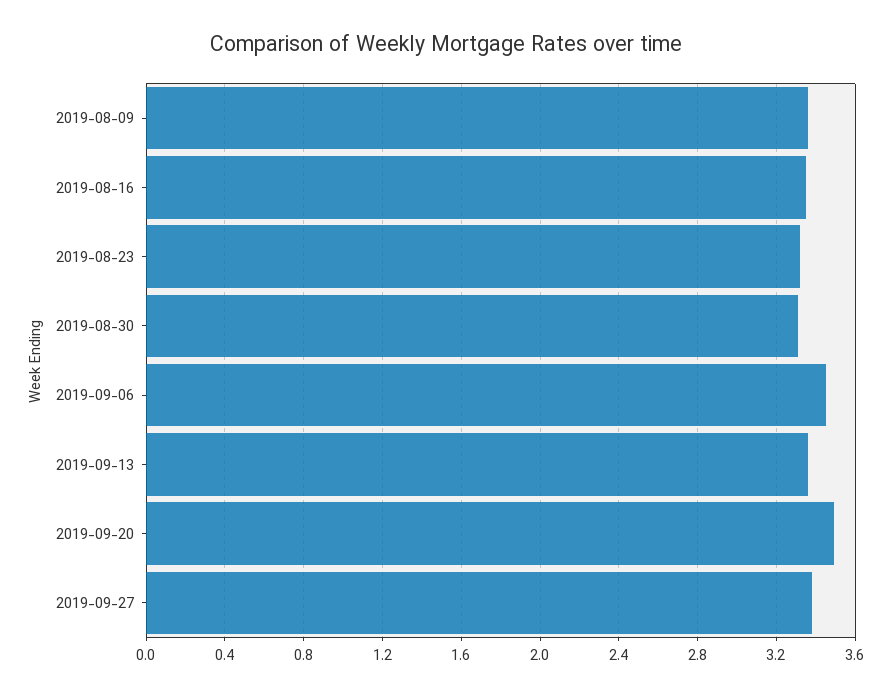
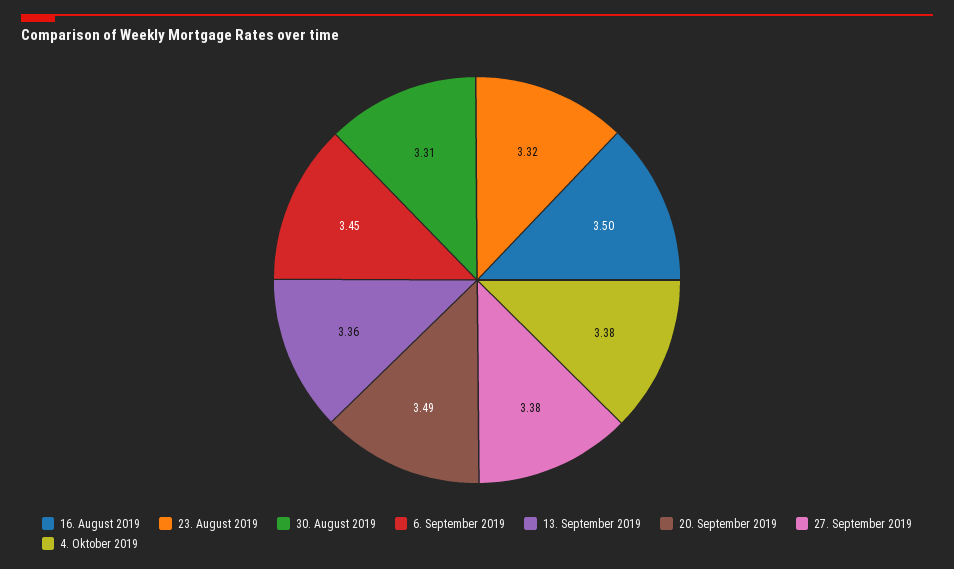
2019-08-09: 3.35 -> none
2019-08-16: 3.35 -> 3.5
4. Oktober 2019: none -> 3.38

